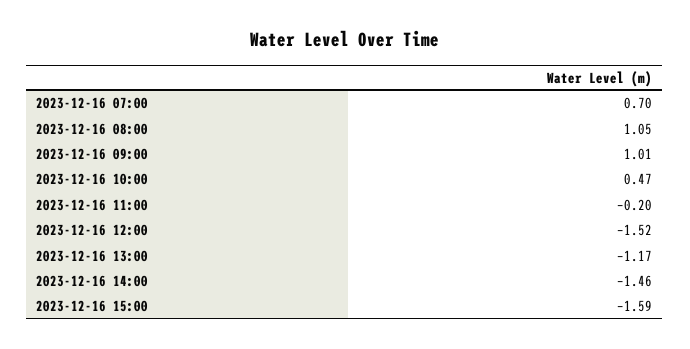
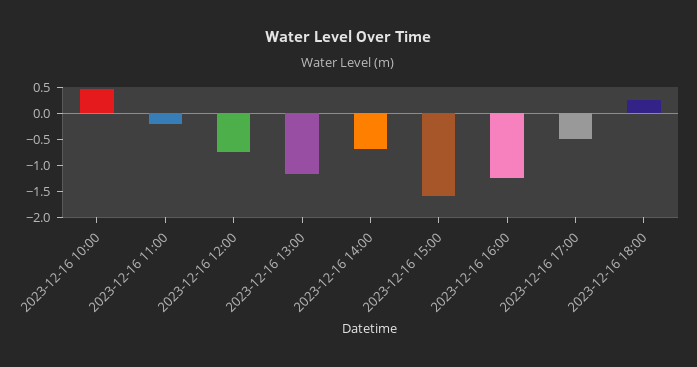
2023-12-16 07:00: 0.7 -> none
2023-12-16 08:00: 1.05 -> none
2023-12-16 09:00: 1.01 -> none
2023-12-16 12:00: -1.52 -> -0.75
2023-12-16 14:00: -1.46 -> -0.75
2023-12-16 16:00: none -> -1.25
2023-12-16 17:00: none -> -0.5
2023-12-16 18:00: none -> 0.25

